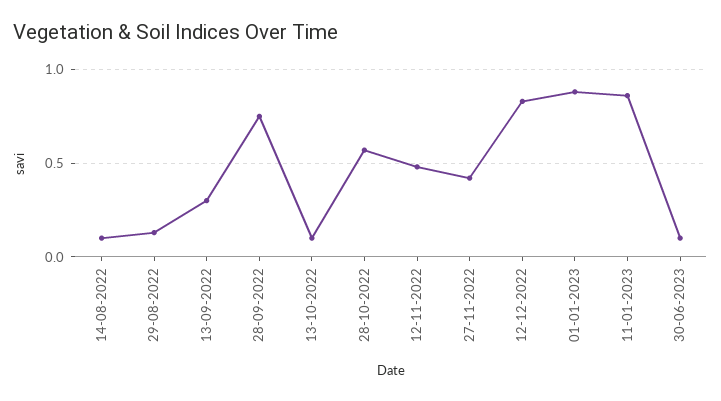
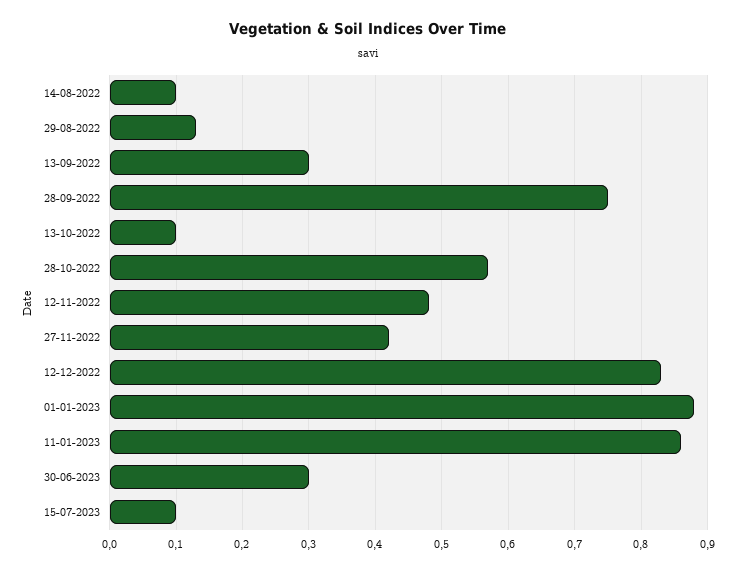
30-06-2023: 0.1 -> 0.3
15-07-2023: none -> 0.1

